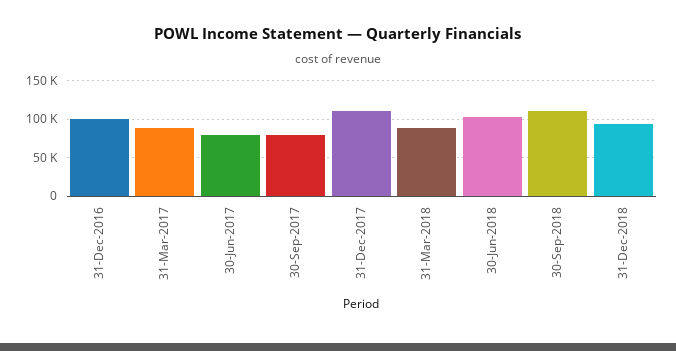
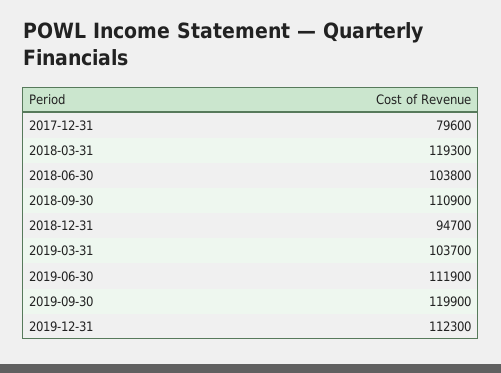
31-Dec-2016: 100000 -> none
31-Mar-2017: 90000 -> none
30-Jun-2017: 80000 -> none
30-Sep-2017: 80000 -> none
31-Dec-2017: 110000 -> 79600
31-Mar-2018: 90000 -> 119300
2019-03-31: none -> 103700
2019-06-30: none -> 111900
2019-09-30: none -> 119900
2019-12-31: none -> 112300

